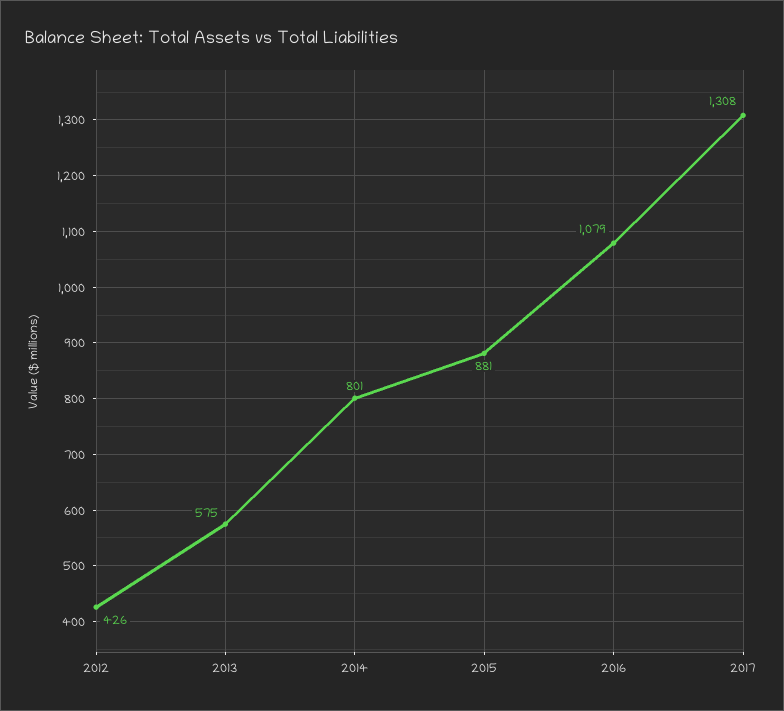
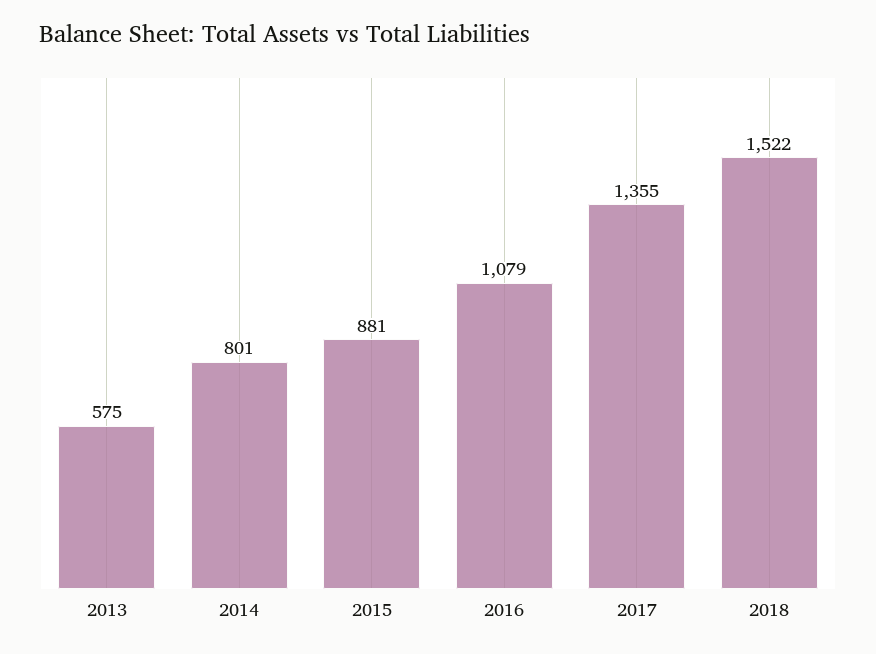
2012: 426 -> none
2017: 1308 -> 1355
2018: none -> 1522

